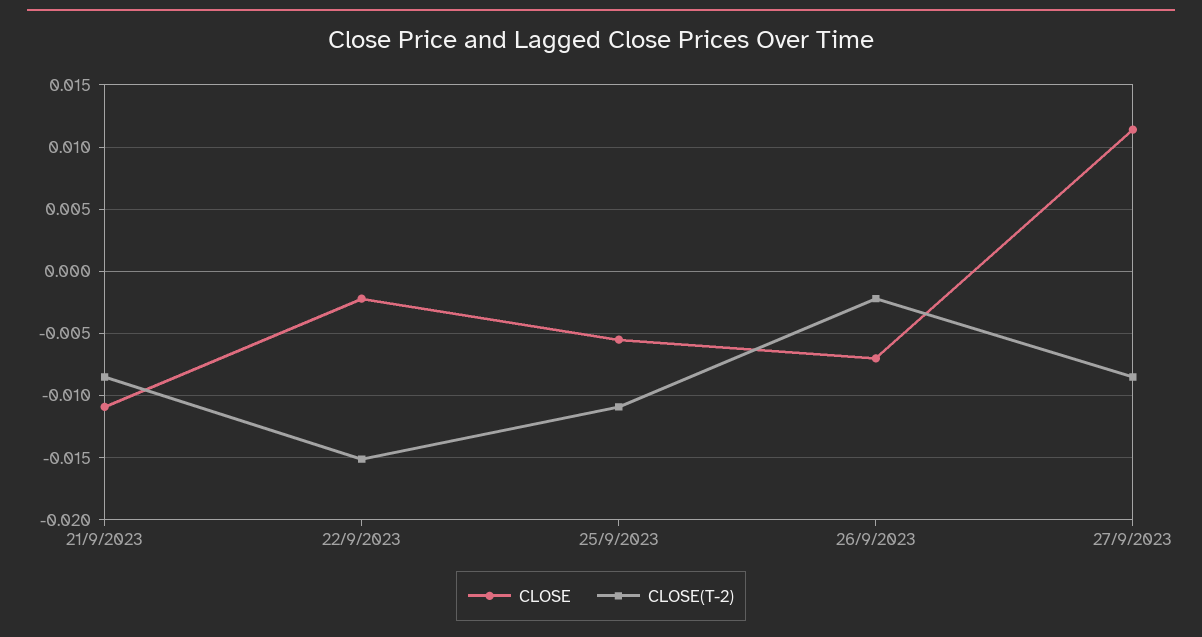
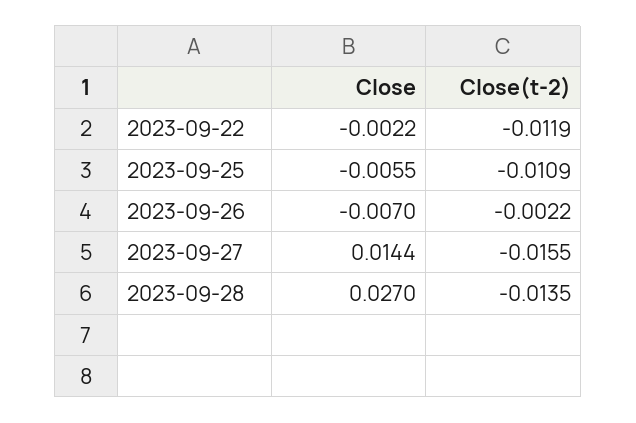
CLOSE, 21/9/2023: -0.011 -> none
CLOSE(T-2), 21/9/2023: -0.0085 -> none
CLOSE(T-2), 22/9/2023: -0.015 -> -0.0119
CLOSE, 27/9/2023: 0.0115 -> 0.0144
CLOSE(T-2), 27/9/2023: -0.0085 -> -0.0155
CLOSE, 2023-09-28: none -> 0.027
CLOSE(T-2), 2023-09-28: none -> -0.0135

